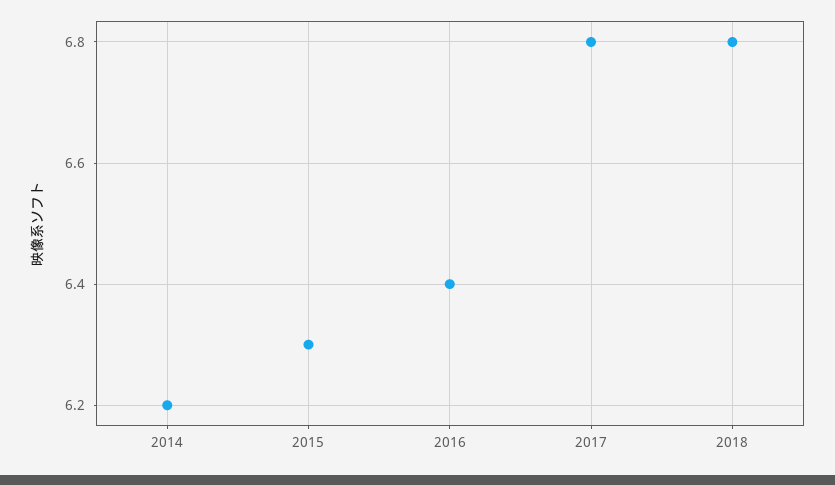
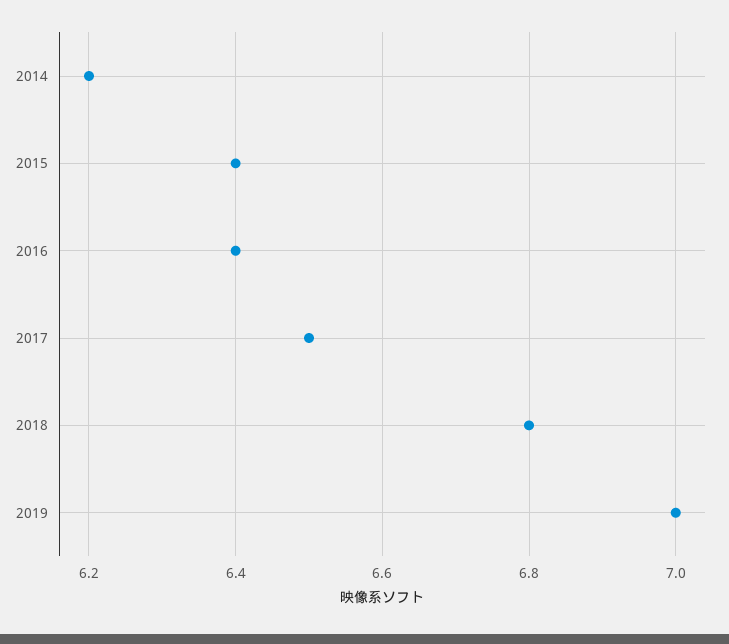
2015: 6.3 -> 6.4
2017: 6.8 -> 6.5
2019: none -> 7

